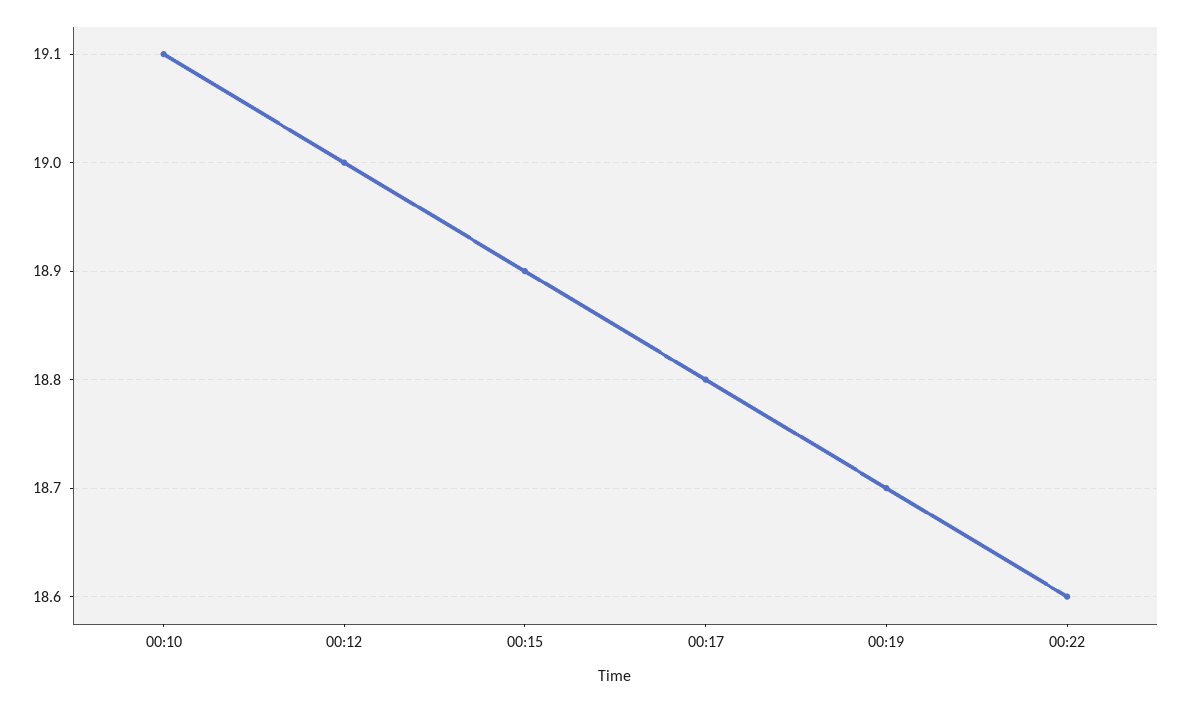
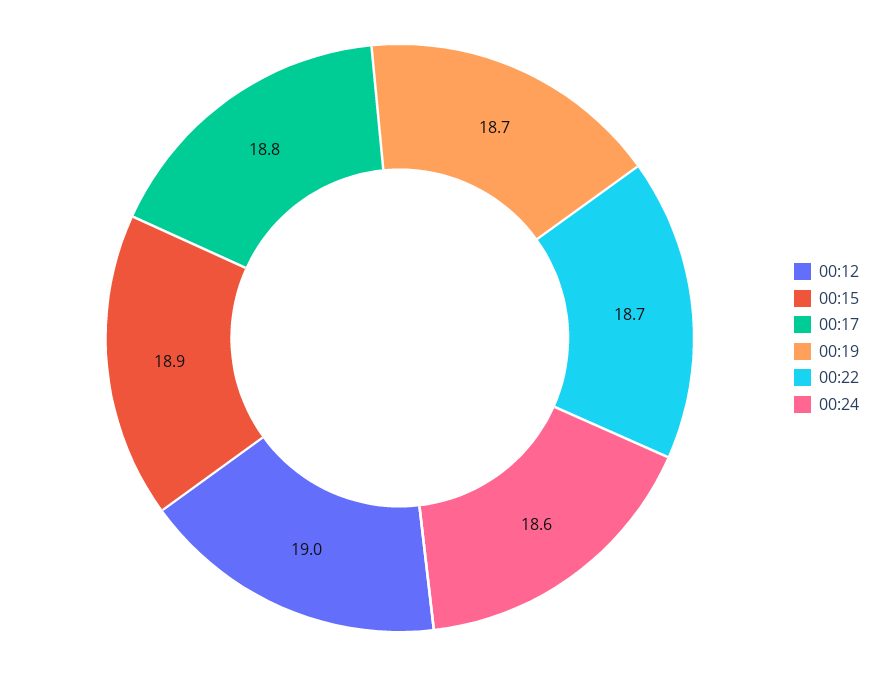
00:10: 19.1 -> none
00:22: 18.6 -> 18.7
00:24: none -> 18.6

